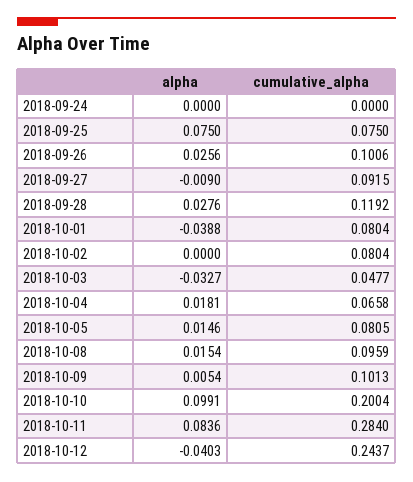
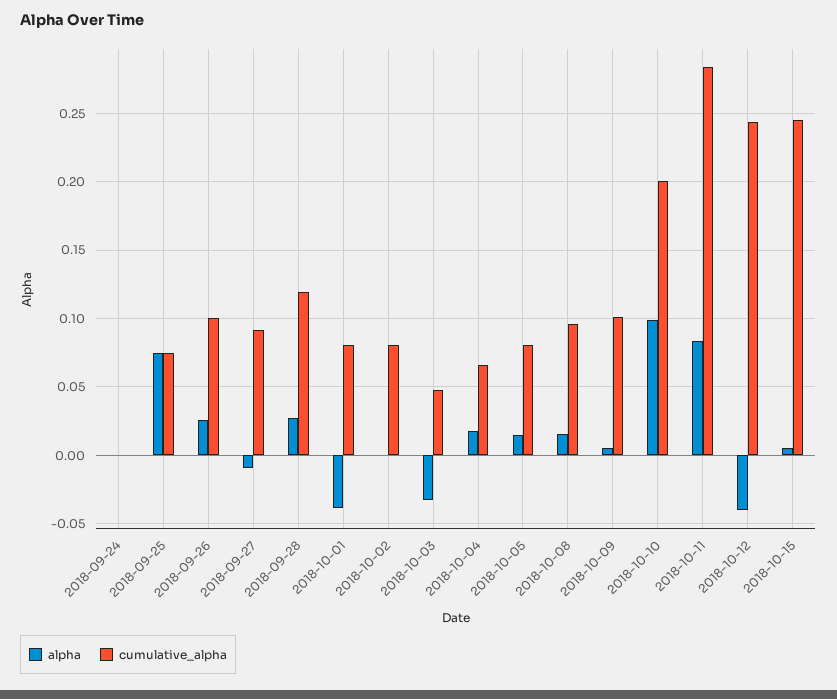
alpha, 2018-10-15: none -> 0.005
cumulative_alpha, 2018-10-15: none -> 0.245

